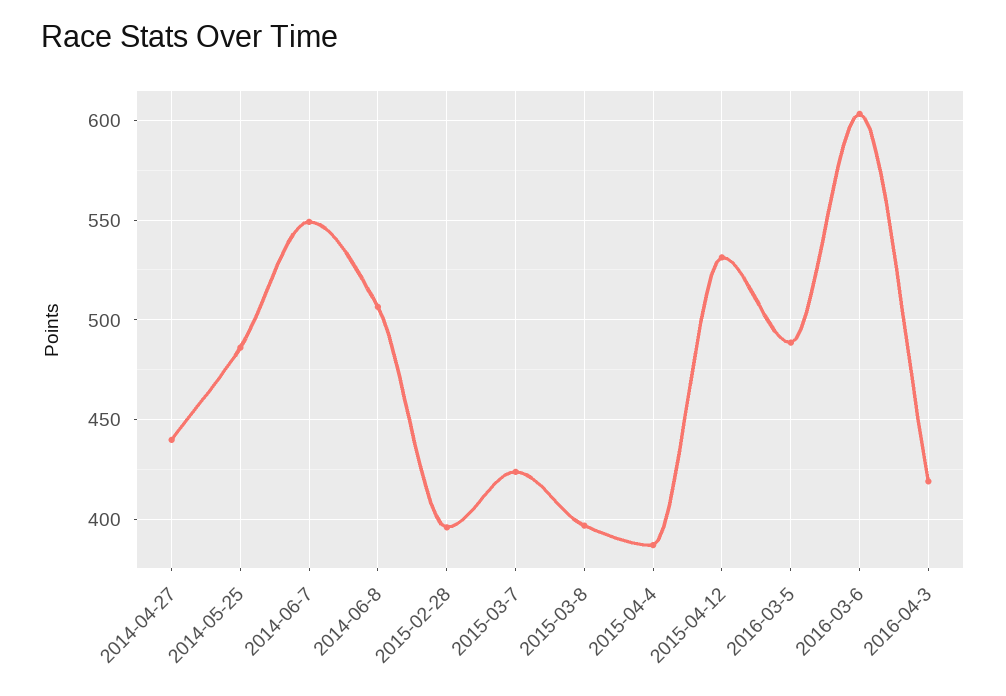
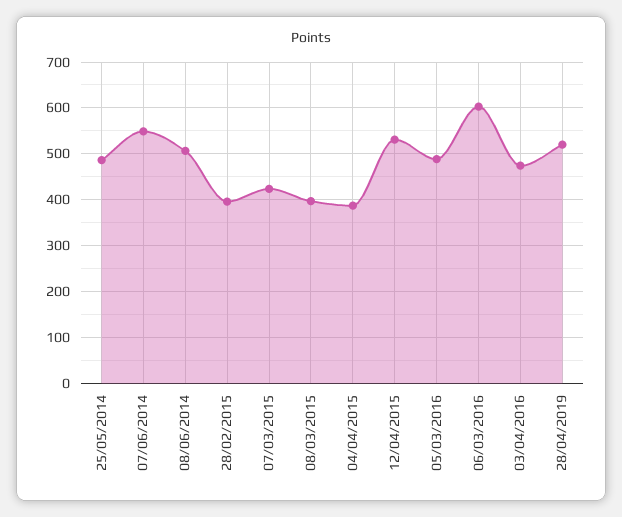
2014-04-27: 440 -> none
2016-04-3: 420 -> 480
28/04/2019: none -> 520

